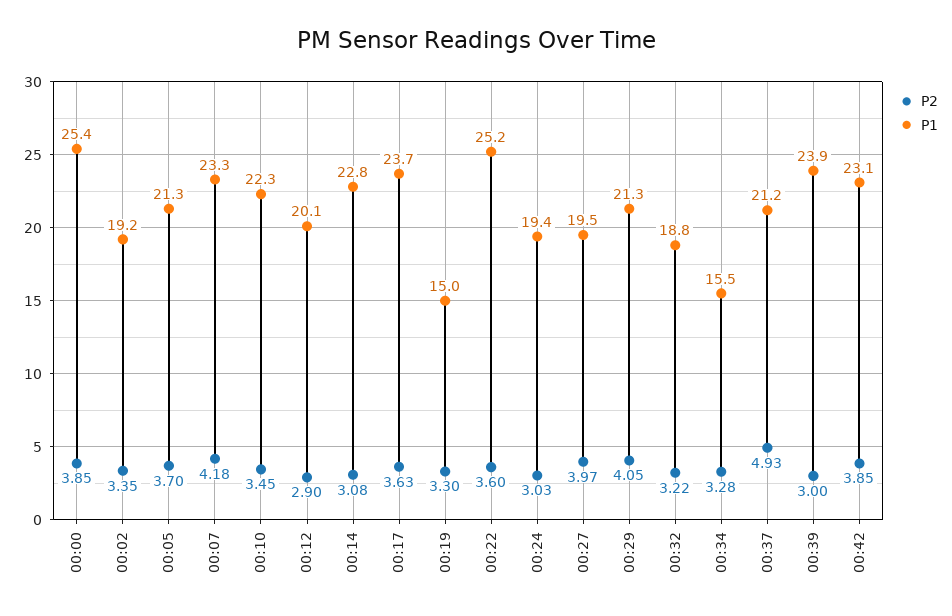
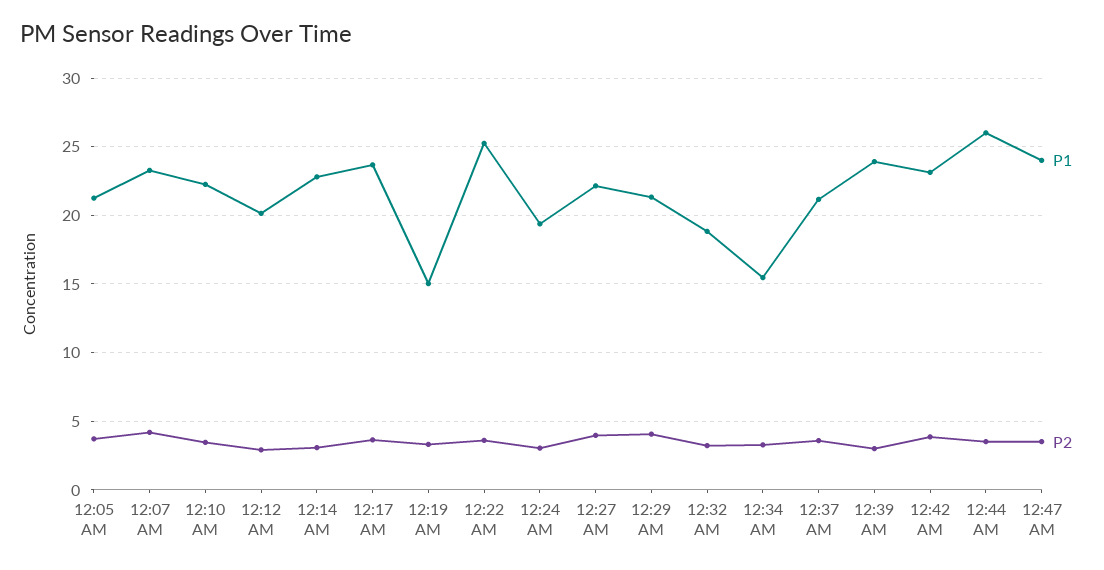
P2, 00:00: 3.85 -> none
P1, 00:00: 25.4 -> none
P2, 00:02: 3.35 -> none
P1, 00:02: 19.2 -> none
P1, 00:27: 19.5 -> 22
P2, 00:37: 4.93 -> 3.5
P1, 12:44 AM: none -> 26
P2, 12:44 AM: none -> 3.5
P1, 12:47 AM: none -> 24
P2, 12:47 AM: none -> 3.5

